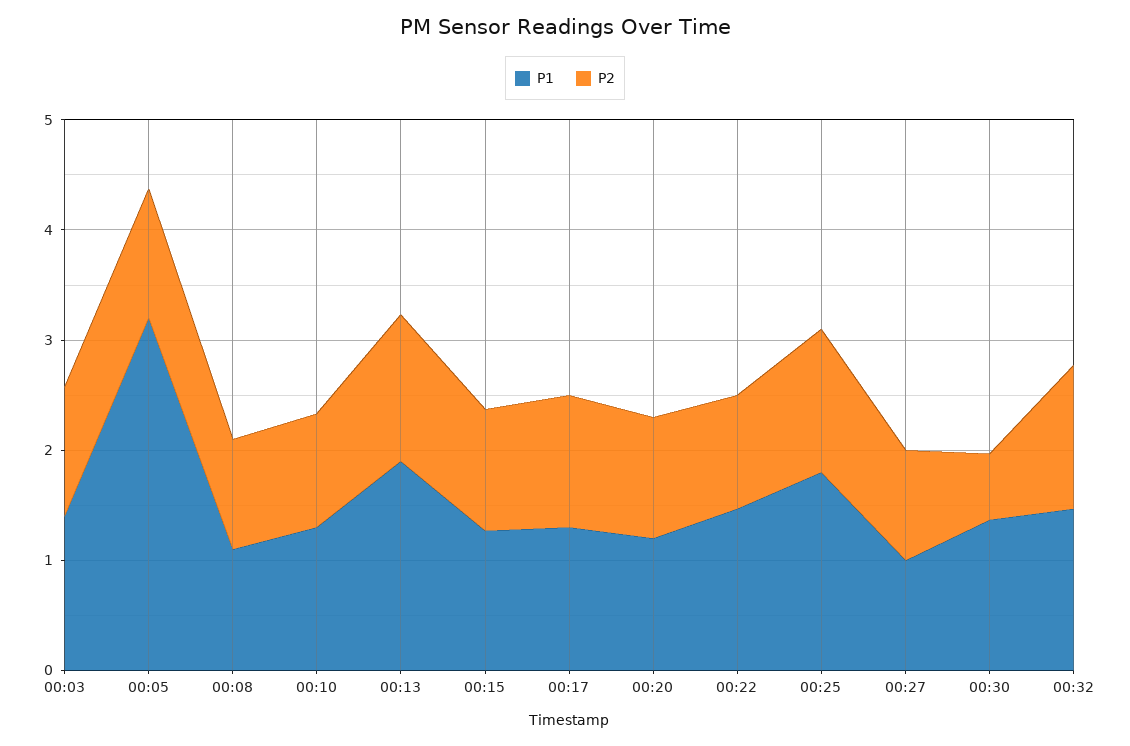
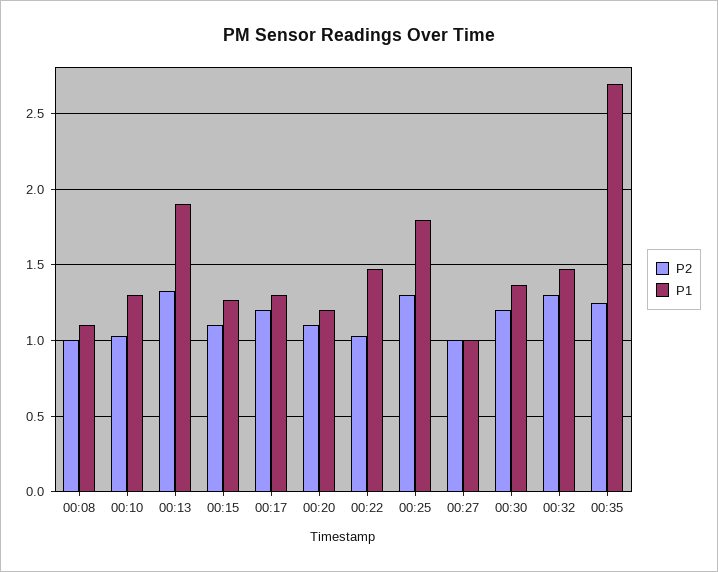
P1, 00:03: 1.4 -> none
P2, 00:03: 1.2 -> none
P1, 00:05: 3.2 -> none
P2, 00:05: 1.2 -> none
P2, 00:30: 0.6 -> 1.2
P2, 00:35: none -> 1.25
P1, 00:35: none -> 2.7

